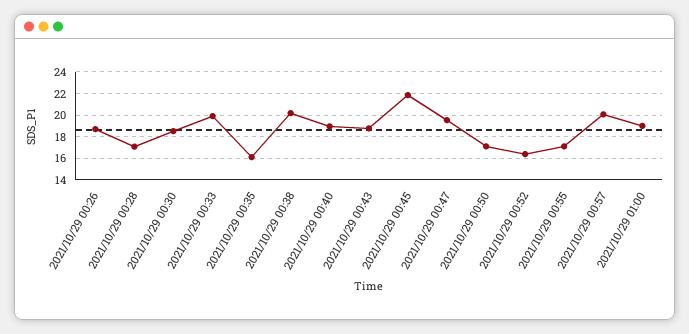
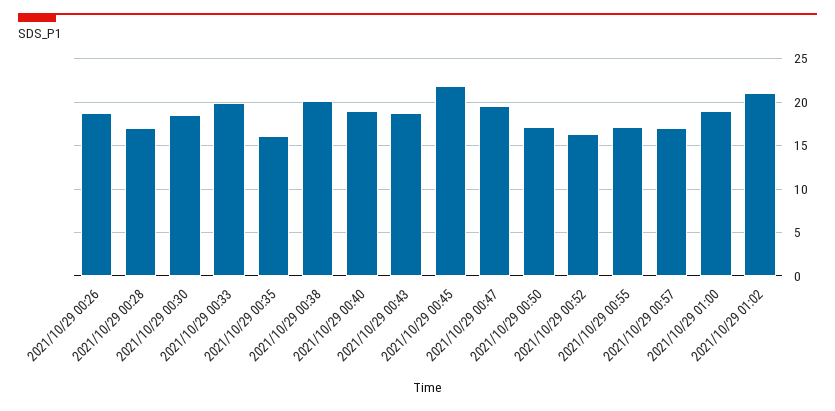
2021/10/29 00:57: 20 -> 17
2021/10/29 01:02: none -> 21

